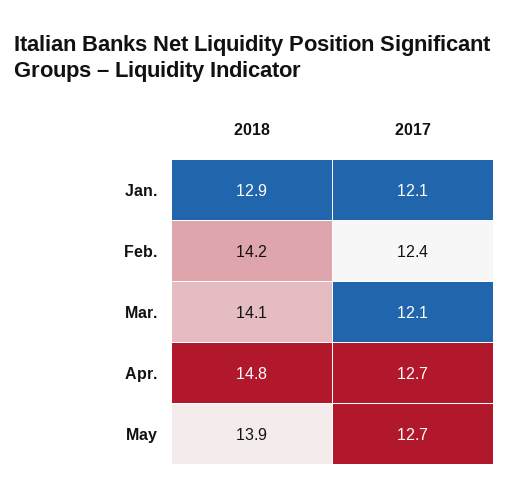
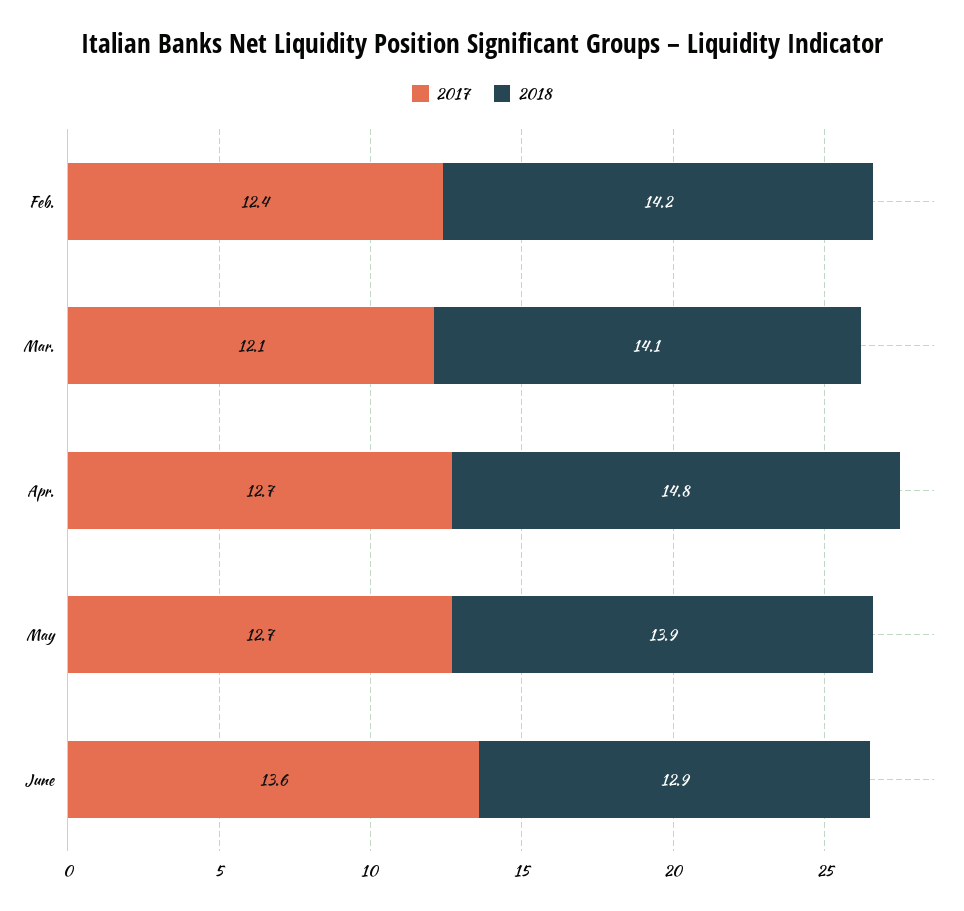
2018, Jan.: 12.9 -> none
2017, Jan.: 12.1 -> none
2017, June: none -> 13.6
2018, June: none -> 12.9

